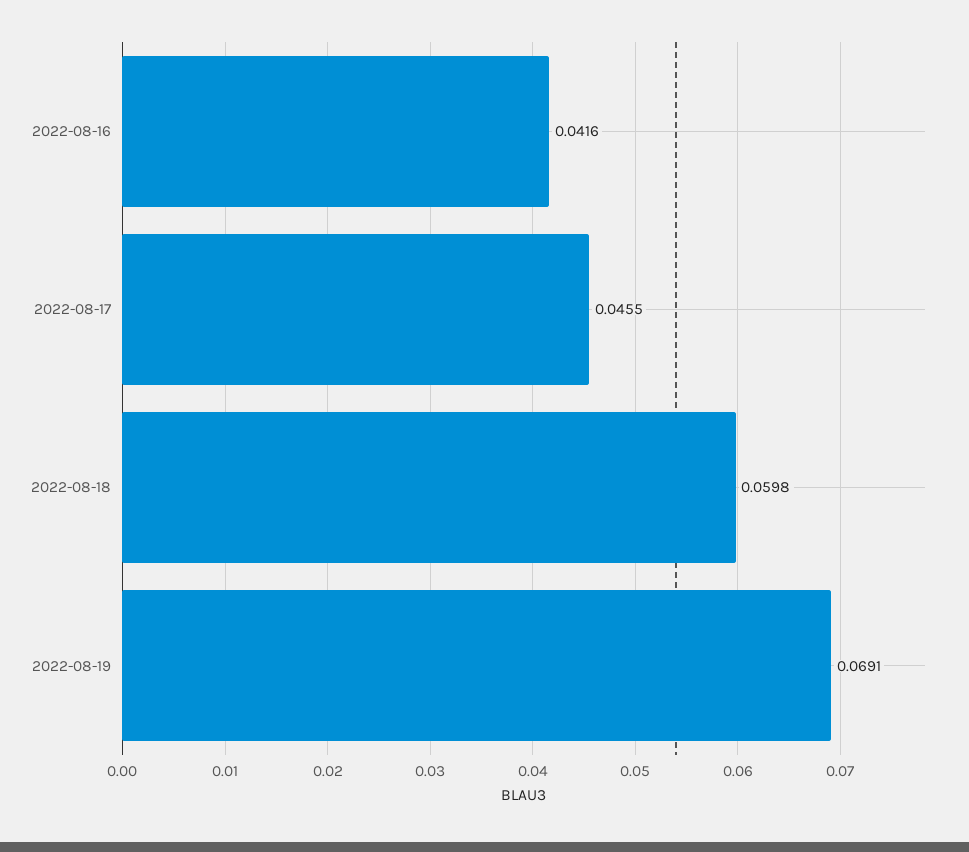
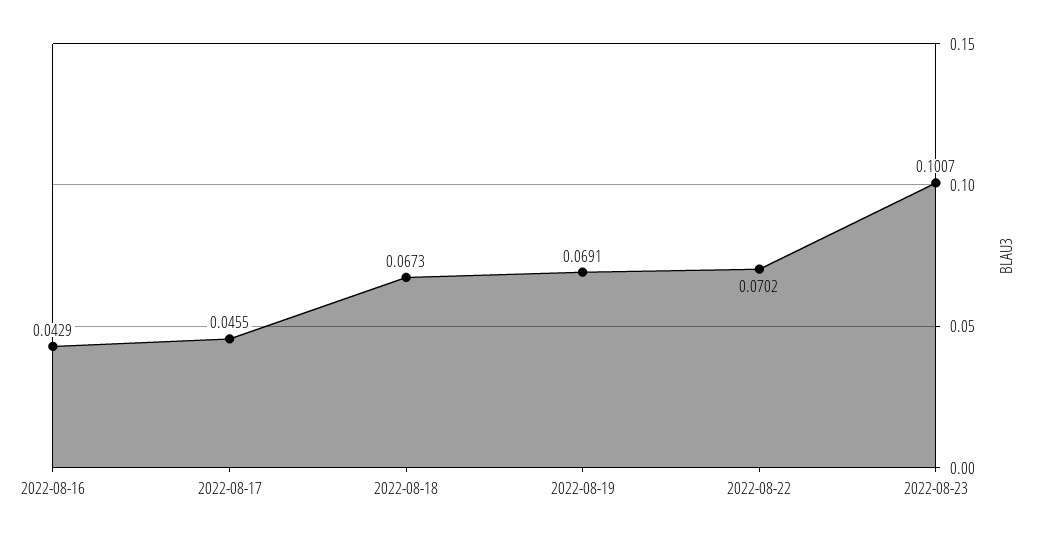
2022-08-16: 0.0416 -> 0.0429
2022-08-18: 0.0598 -> 0.0673
2022-08-22: none -> 0.0702
2022-08-23: none -> 0.1007

